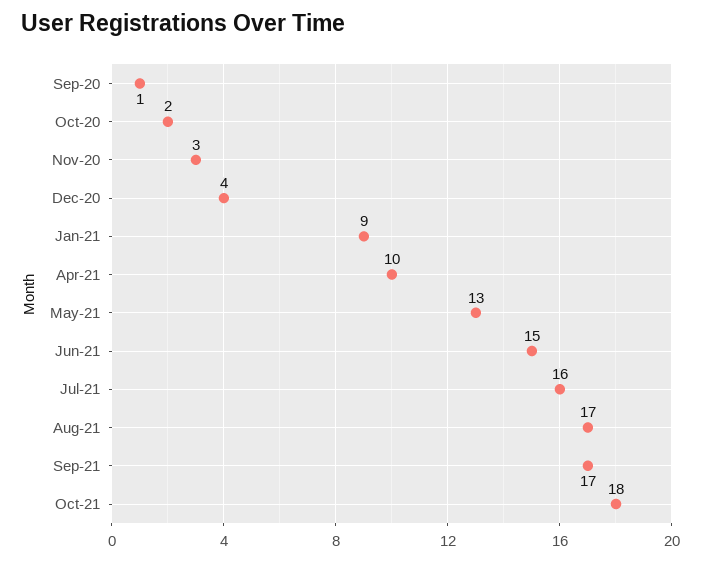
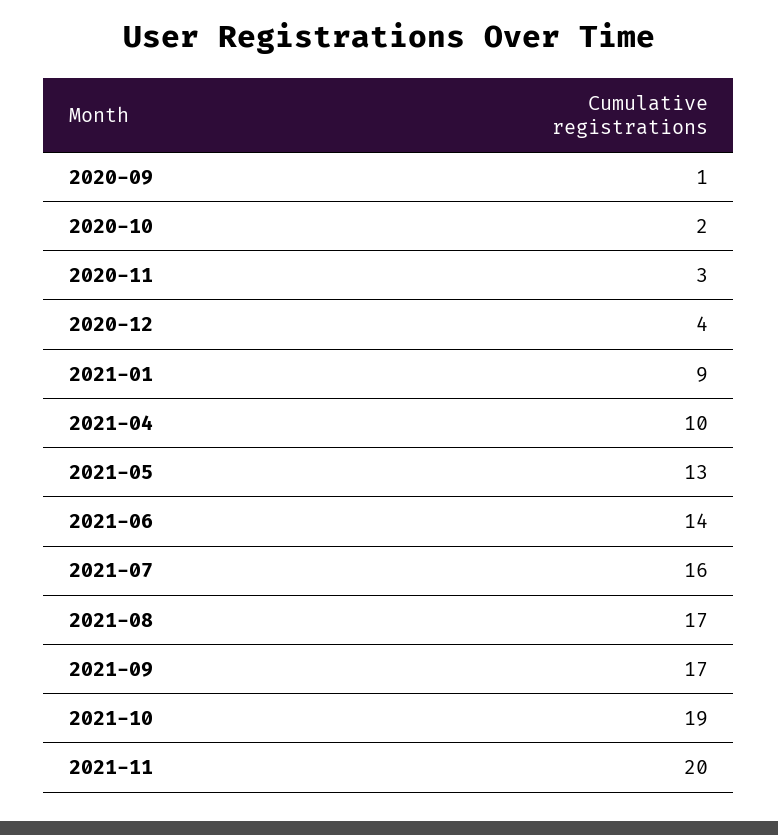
Jun-21: 15 -> 14
Oct-21: 18 -> 19
2021-11: none -> 20

